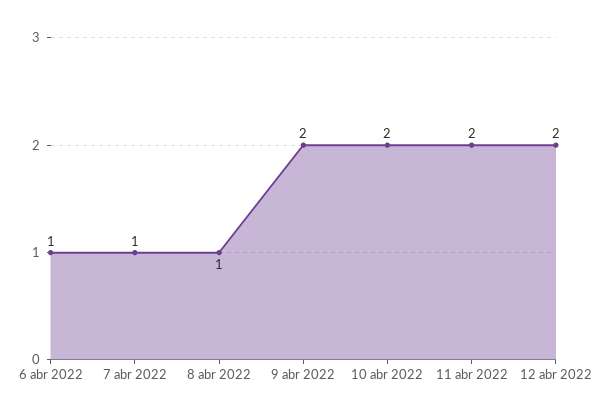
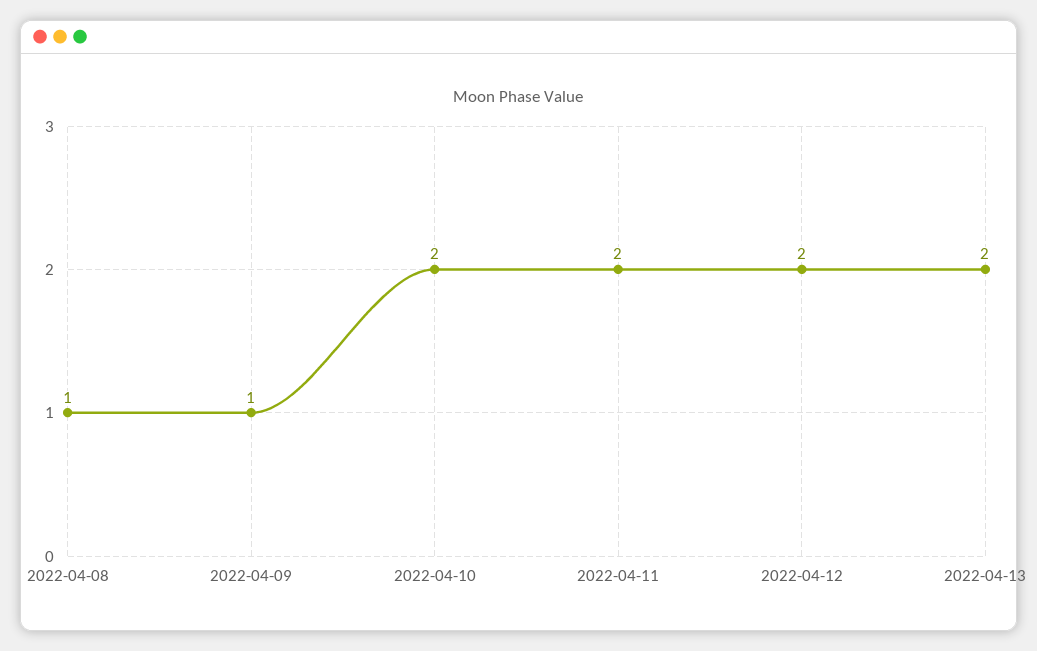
6 abr 2022: 1 -> none
7 abr 2022: 1 -> none
9 abr 2022: 2 -> 1
2022-04-13: none -> 2

